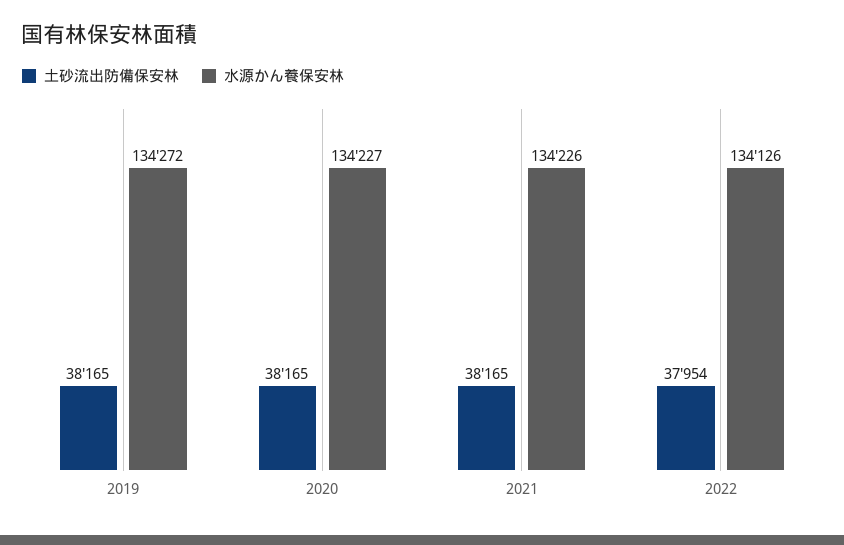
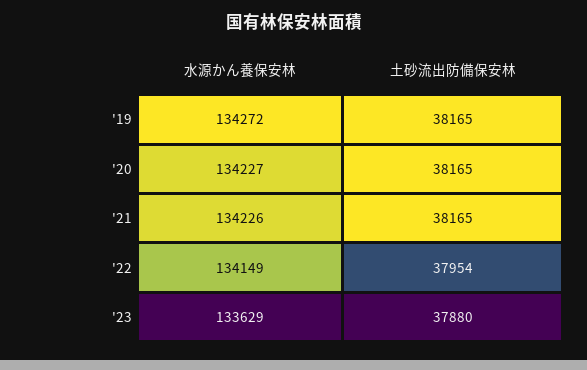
水源かん養保安林, 2022: 134126 -> 134149
水源かん養保安林, '23: none -> 133629
土砂流出防備保安林, '23: none -> 37880

